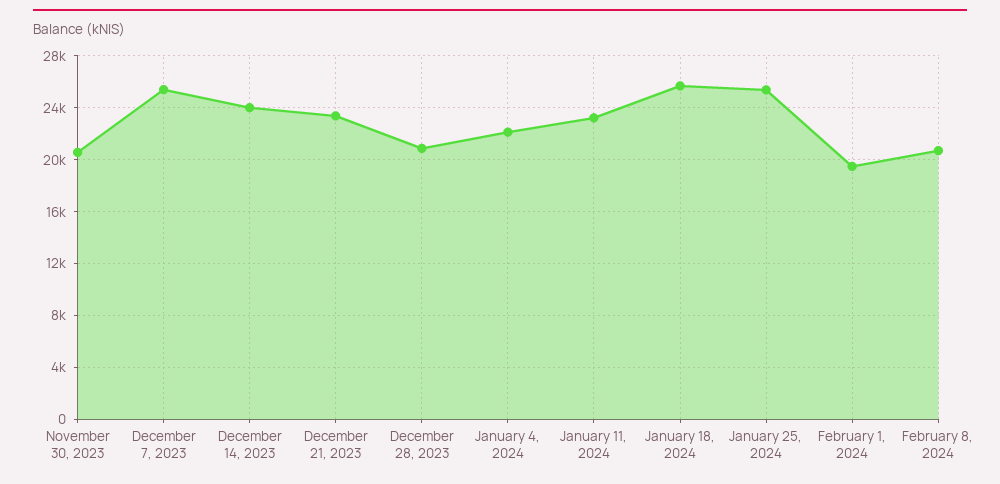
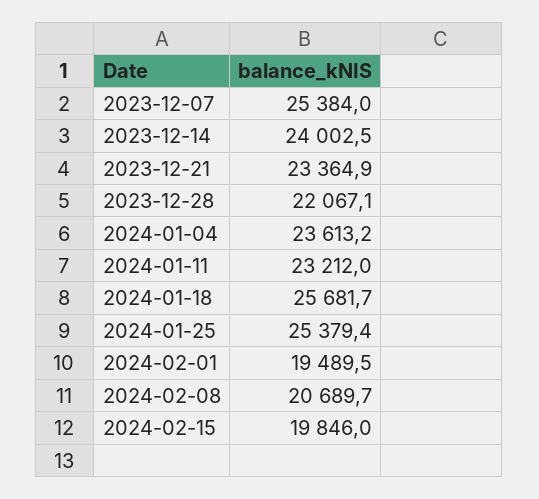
November 30, 2023: 20500 -> none
December 28, 2023: 21000 -> 22067.1
January 4, 2024: 22000 -> 23613.2
2024-02-15: none -> 19846

